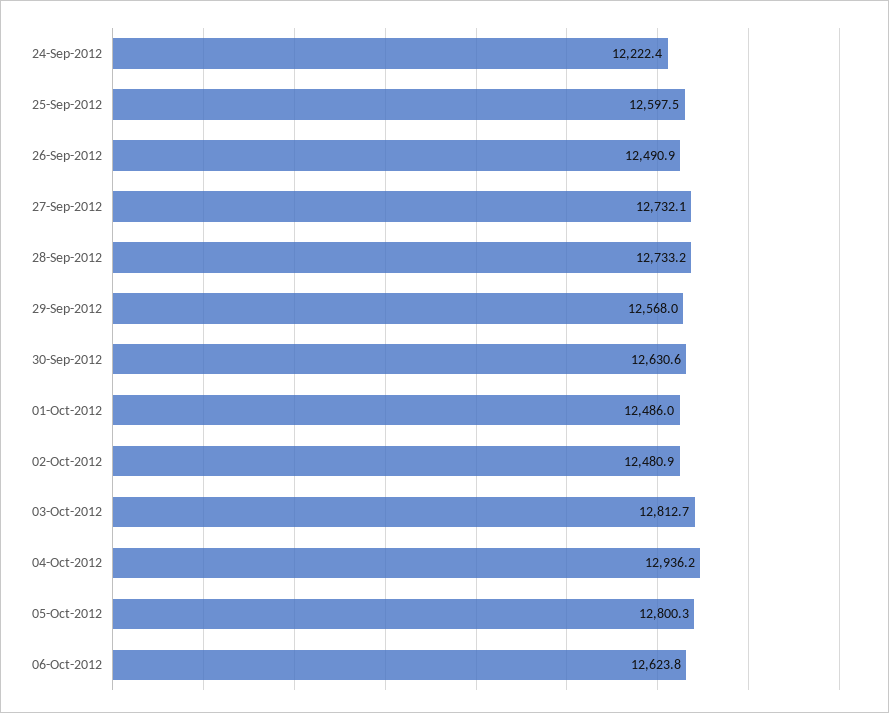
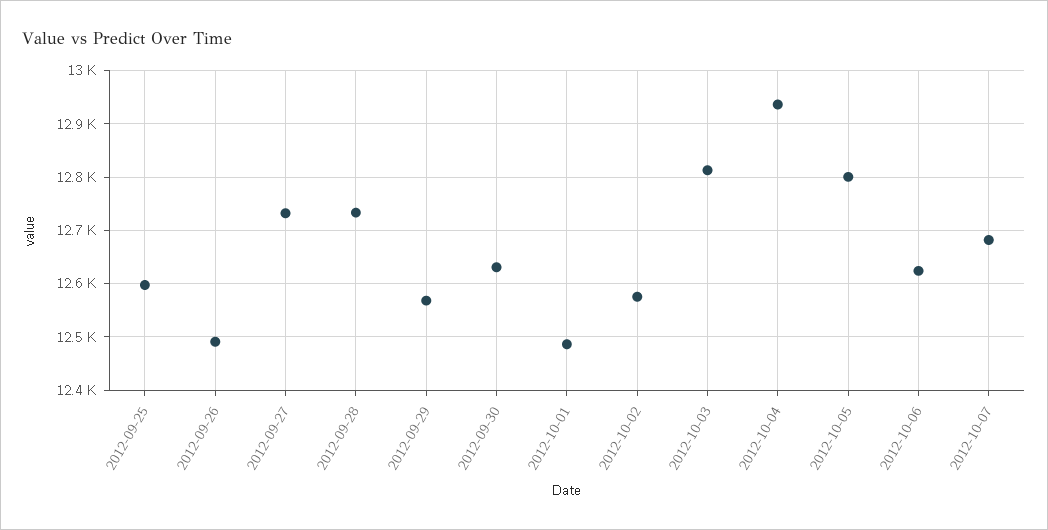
24-Sep-2012: 12222.4 -> none
02-Oct-2012: 12480.9 -> 12580
2012-10-07: none -> 12680

